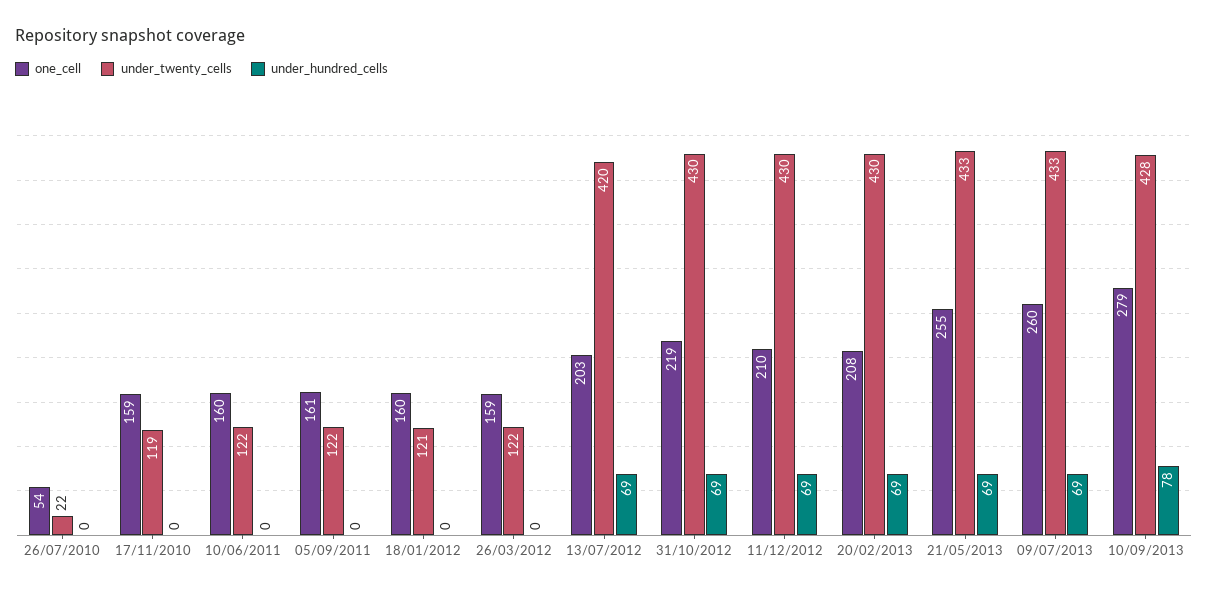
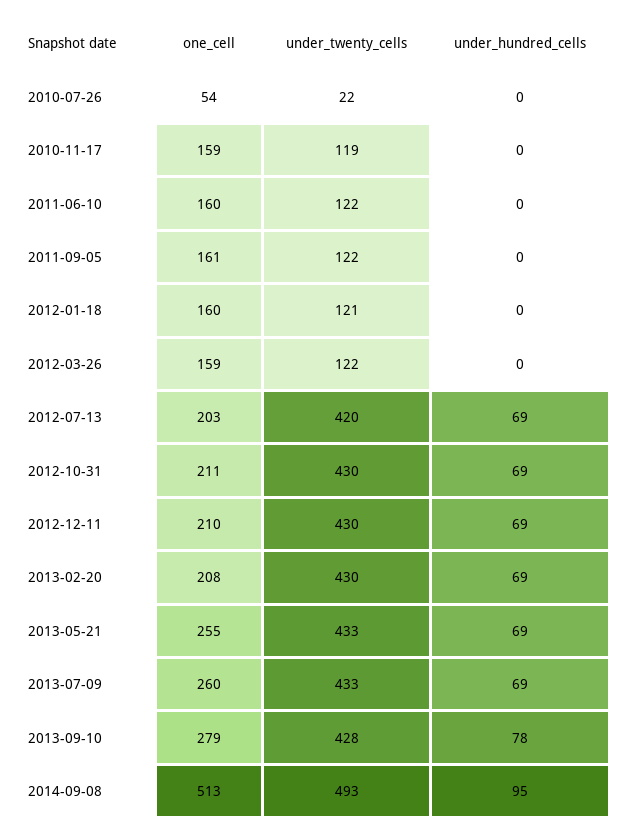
one_cell, 31/10/2012: 219 -> 211
one_cell, 2014-09-08: none -> 513
under_twenty_cells, 2014-09-08: none -> 493
under_hundred_cells, 2014-09-08: none -> 95

